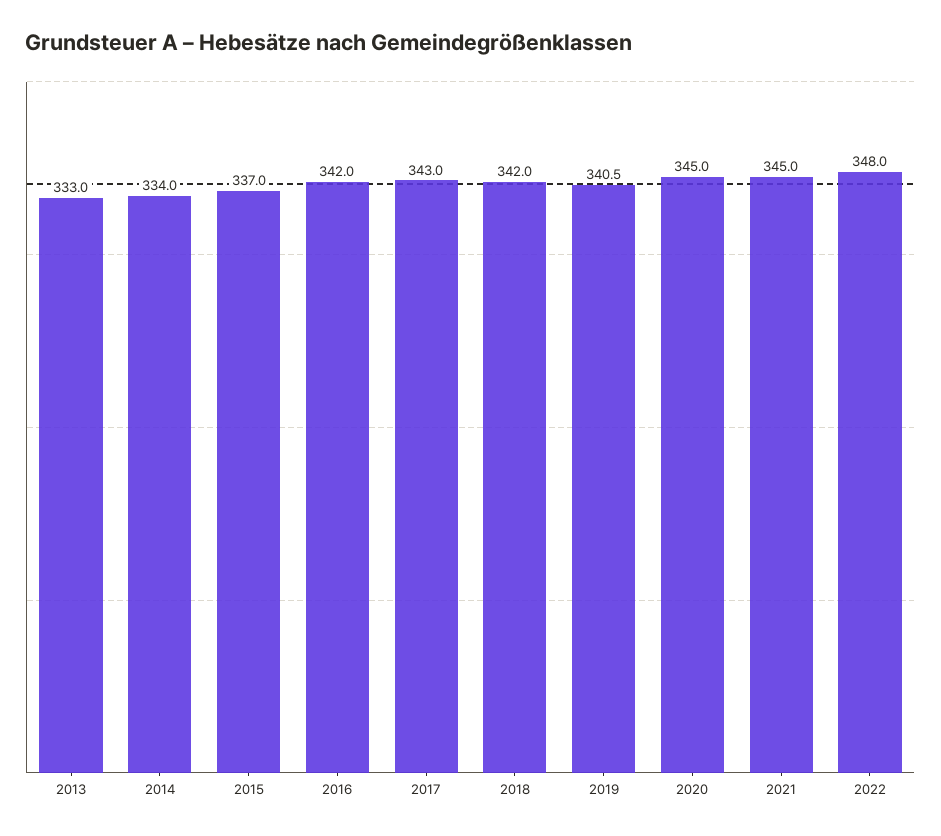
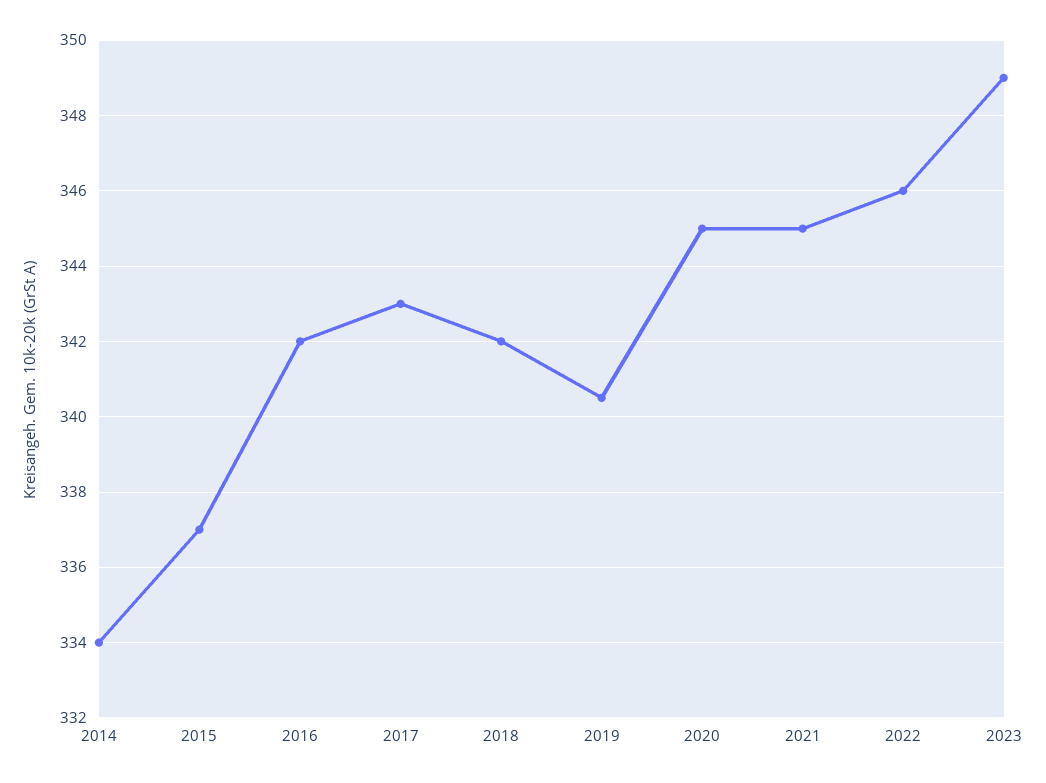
2013: 333 -> none
2022: 348 -> 346
2023: none -> 349

